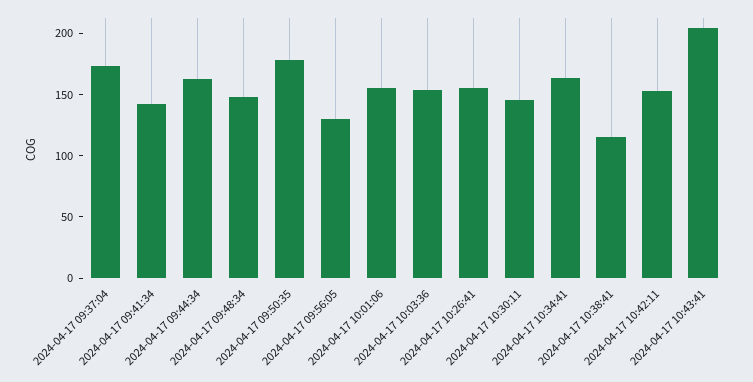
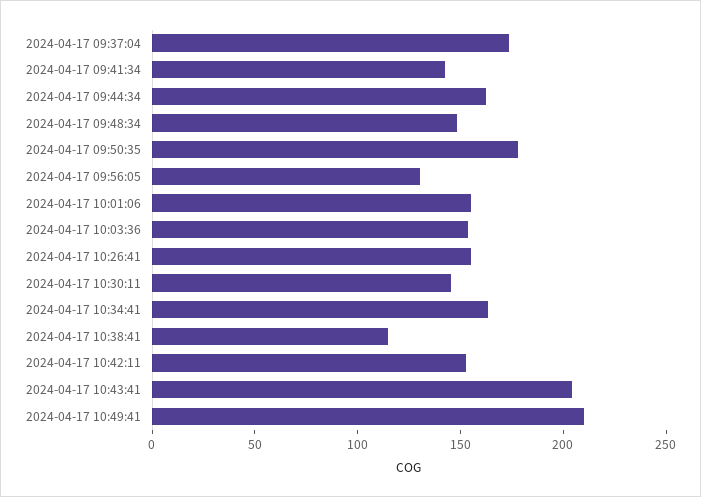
2024-04-17 10:49:41: none -> 210

